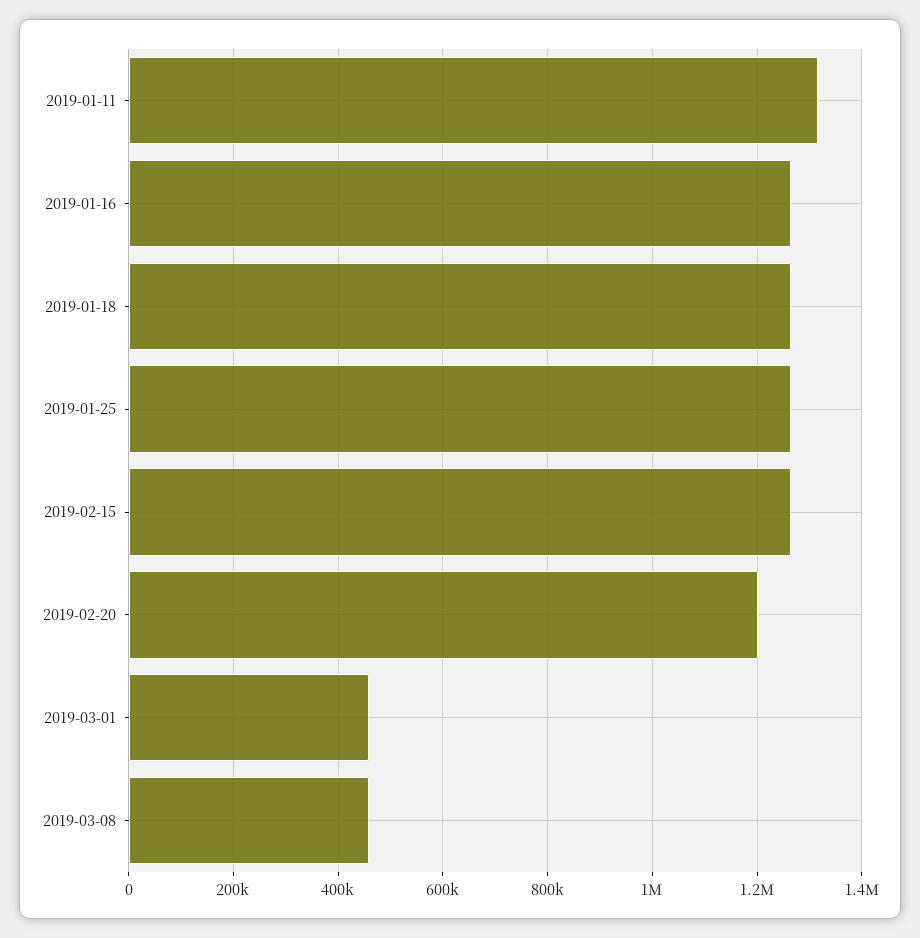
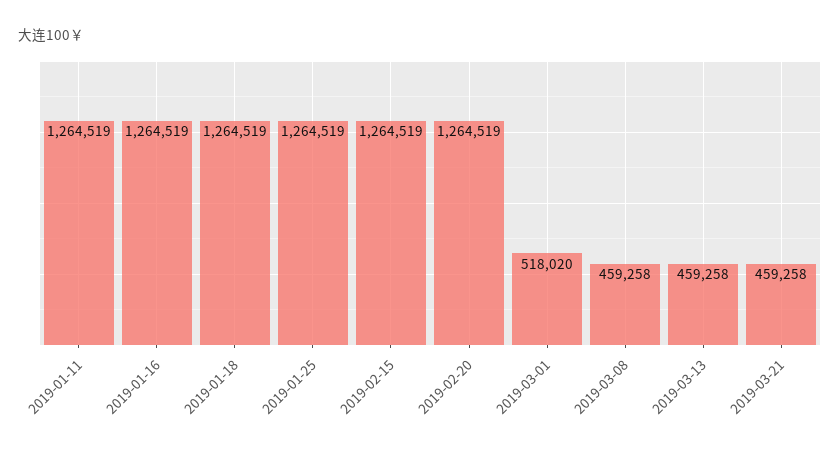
2019-01-11: 1320000 -> 1264519
2019-02-20: 1200000 -> 1264519
2019-03-01: 460000 -> 518020
2019-03-13: none -> 459258
2019-03-21: none -> 459258

